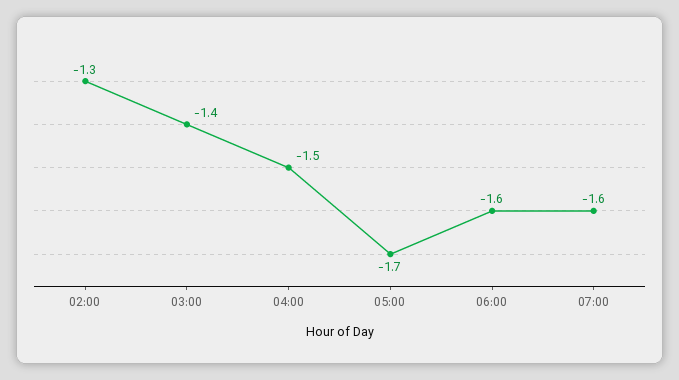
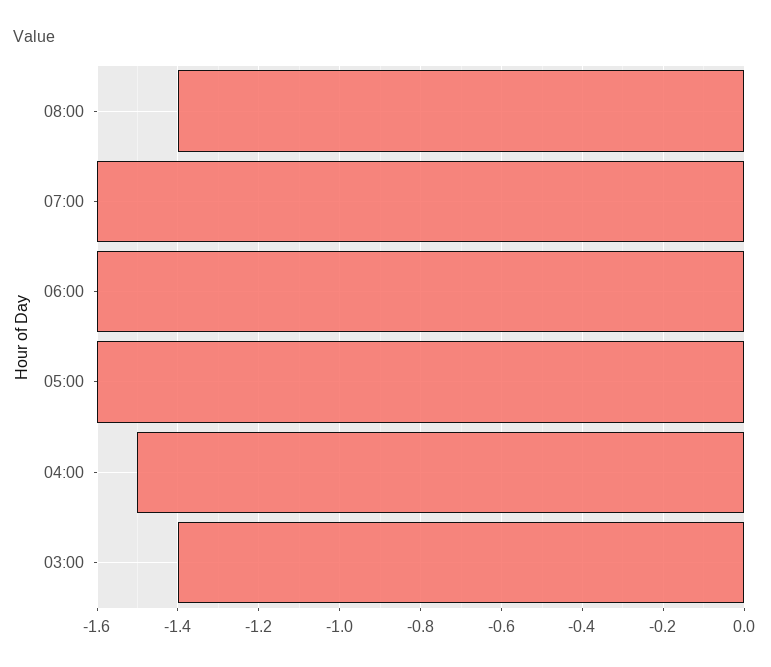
02:00: -1.3 -> none
05:00: -1.7 -> -1.6
08:00: none -> -1.4

